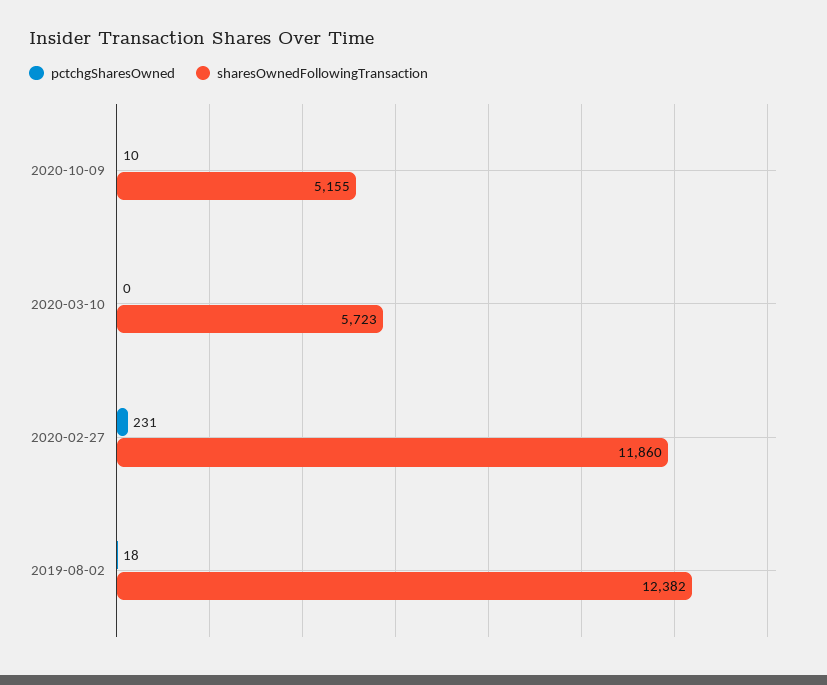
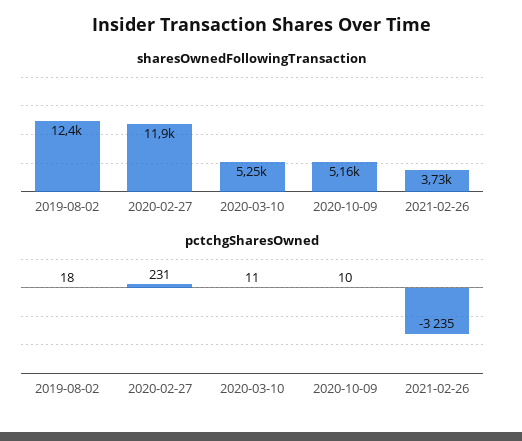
pctchgSharesOwned, 2020-03-10: 0 -> 11
sharesOwnedFollowingTransaction, 2020-03-10: 5723 -> 5250
sharesOwnedFollowingTransaction, 2021-02-26: none -> 3730
pctchgSharesOwned, 2021-02-26: none -> -3235

